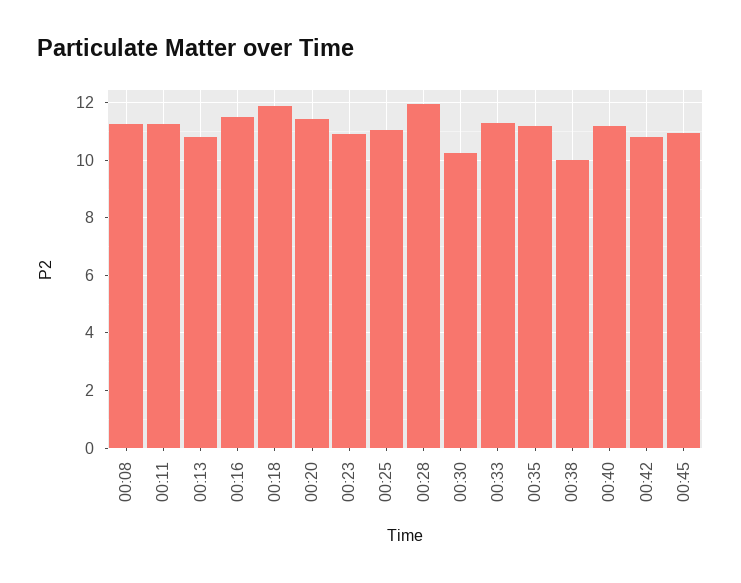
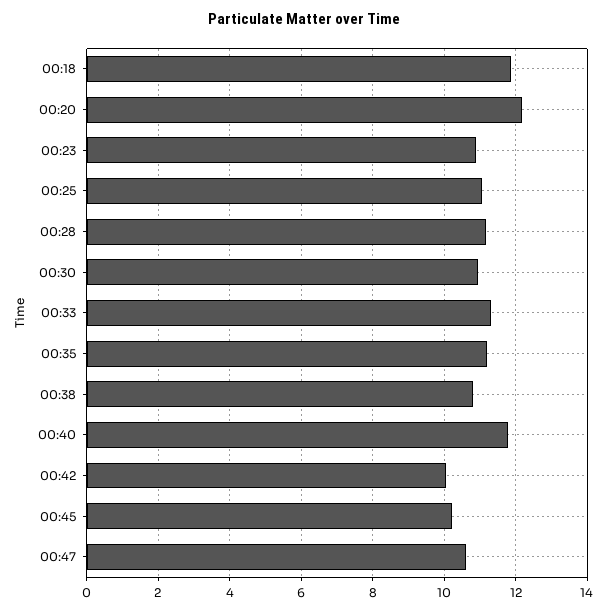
00:08: 11.25 -> none
00:11: 11.25 -> none
00:13: 10.75 -> none
00:16: 11.5 -> none
00:20: 11.5 -> 12.2
00:28: 12 -> 11.2
00:30: 10.25 -> 11
00:38: 10 -> 10.8
00:40: 11.25 -> 11.8
00:42: 10.75 -> 10
00:45: 11 -> 10.2
00:47: none -> 10.6

